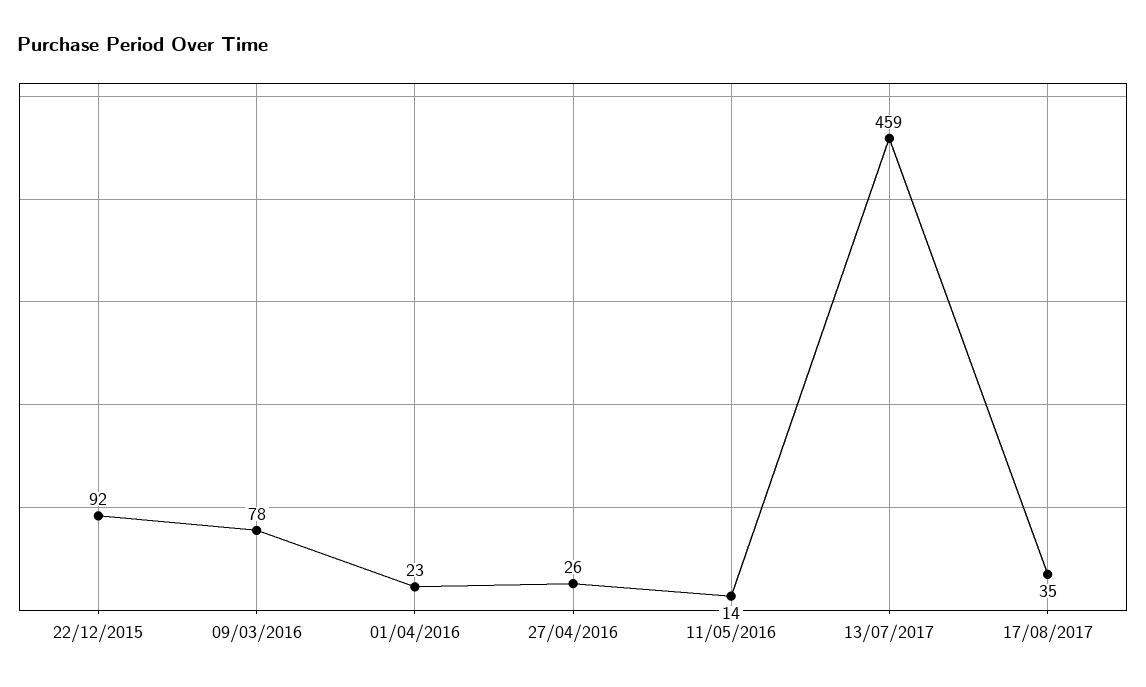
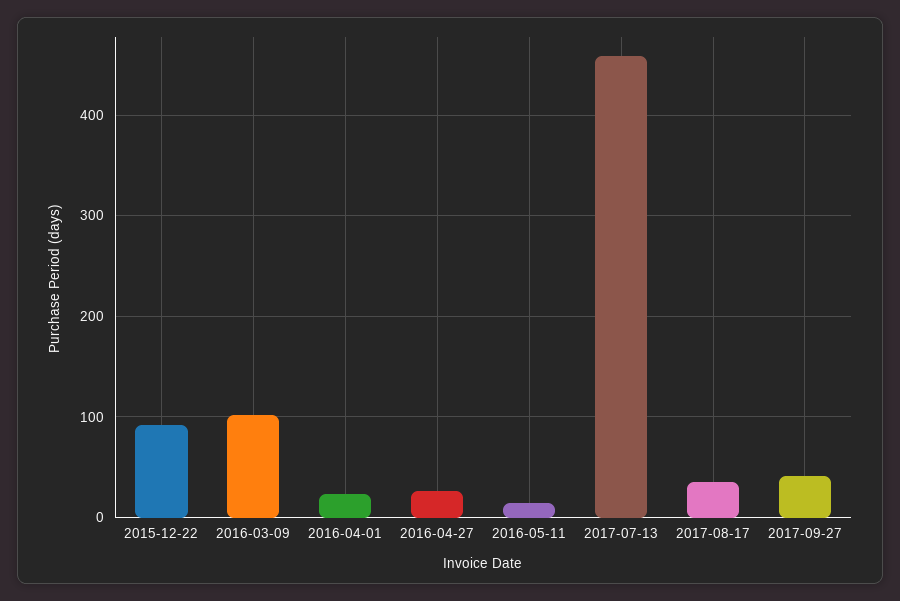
09/03/2016: 78 -> 100
2017-09-27: none -> 40

